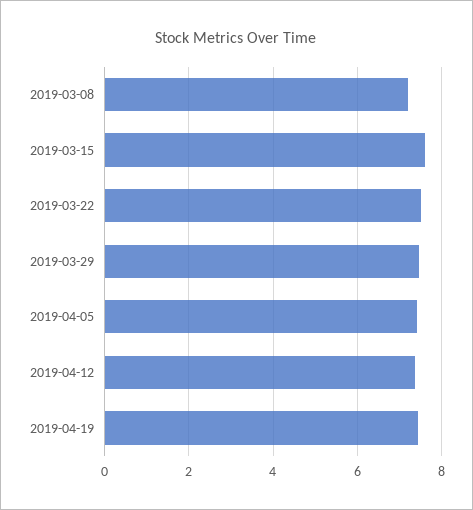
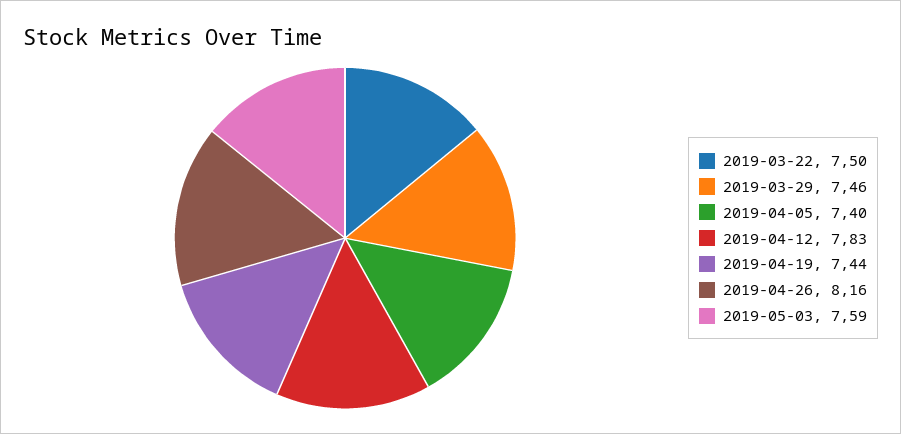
2019-03-08: 7.2 -> none
2019-03-15: 7.6 -> none
2019-04-12: 7.4 -> 7.83
2019-04-26: none -> 8.16
2019-05-03: none -> 7.59

